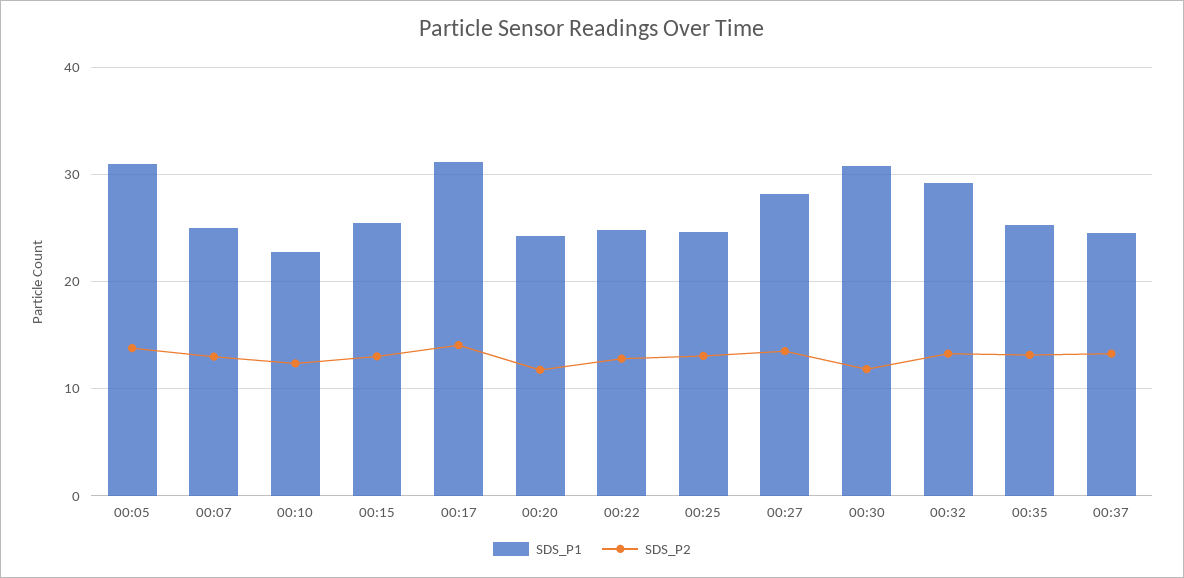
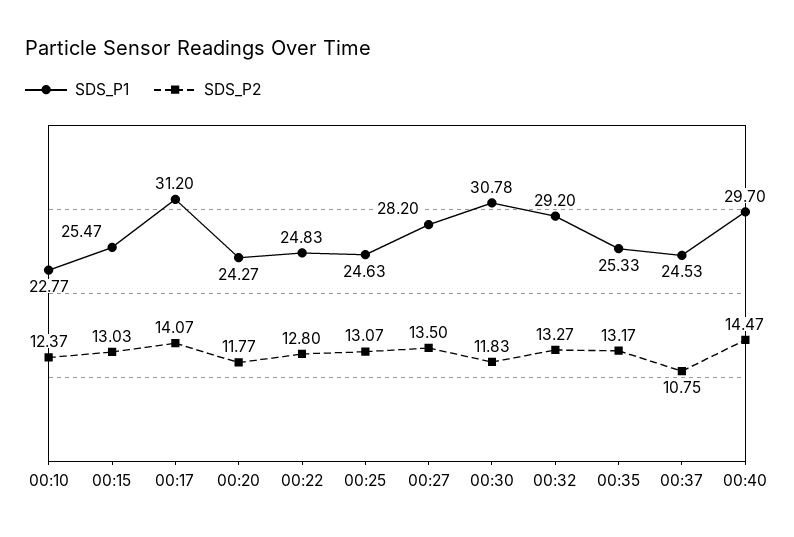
SDS_P1, 00:05: 31 -> none
SDS_P2, 00:05: 14 -> none
SDS_P1, 00:07: 25 -> none
SDS_P2, 00:07: 13 -> none
SDS_P2, 00:37: 13 -> 10.75
SDS_P1, 00:40: none -> 29.7
SDS_P2, 00:40: none -> 14.47

